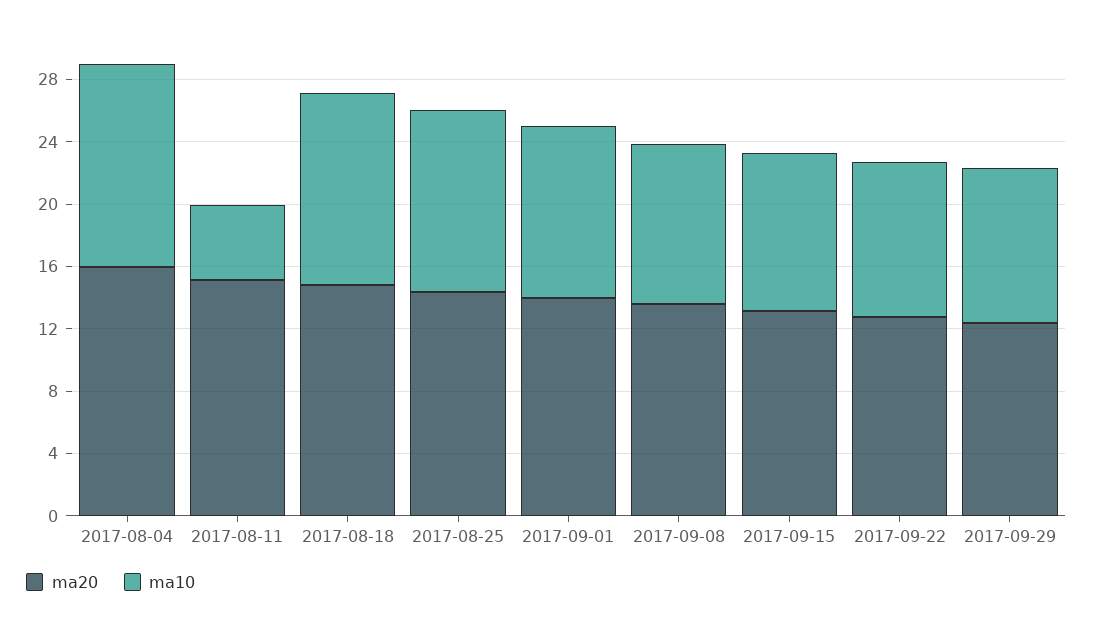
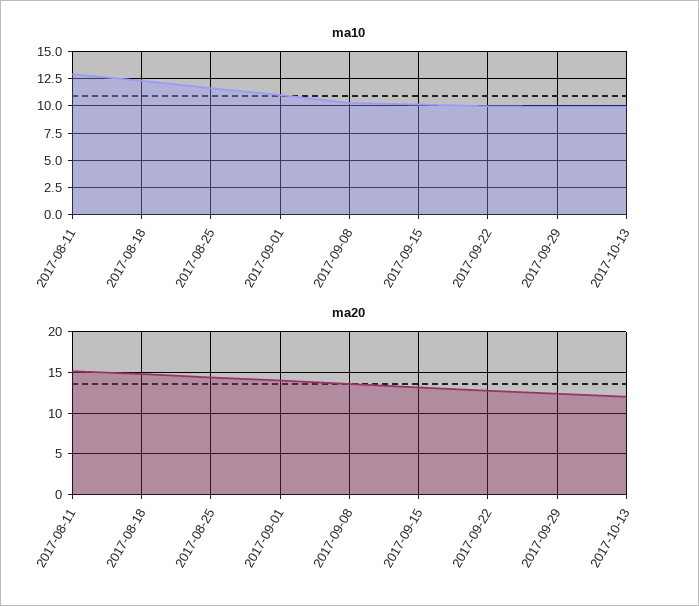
ma20, 2017-08-04: 16 -> none
ma10, 2017-08-04: 13 -> none
ma10, 2017-08-11: 5 -> 12.5
ma10, 2017-10-13: none -> 10
ma20, 2017-10-13: none -> 12

